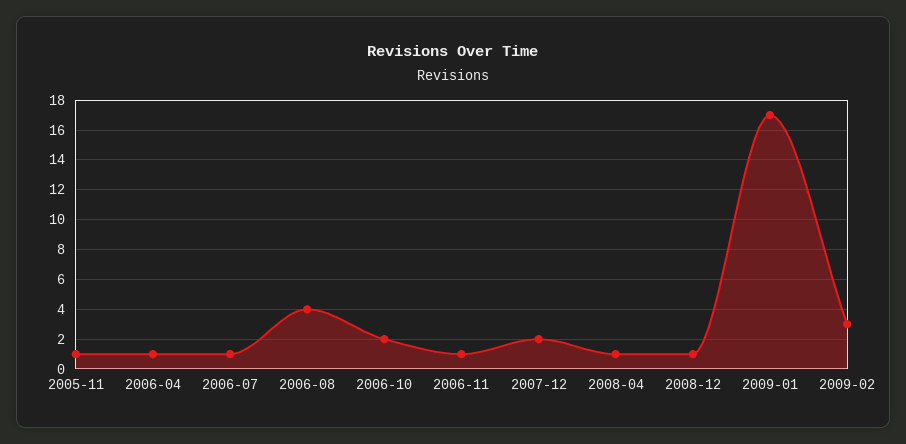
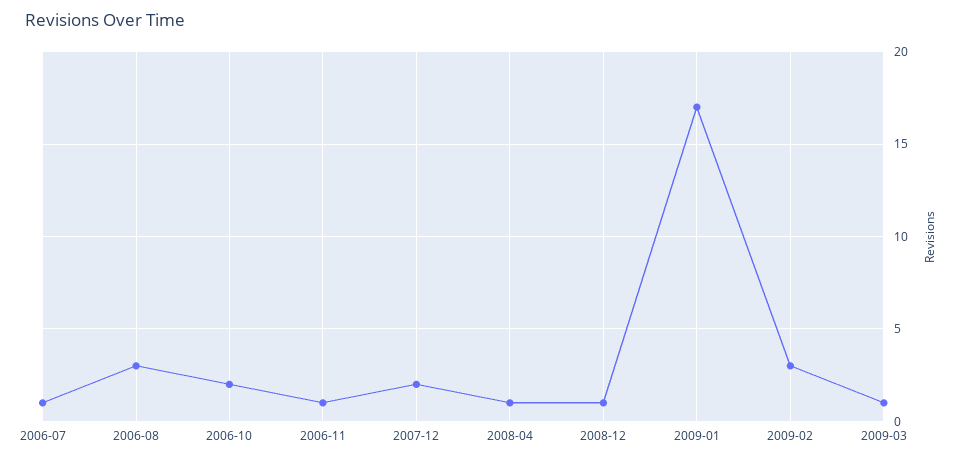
2005-11: 1 -> none
2006-04: 1 -> none
2006-08: 4 -> 3
2009-03: none -> 1

